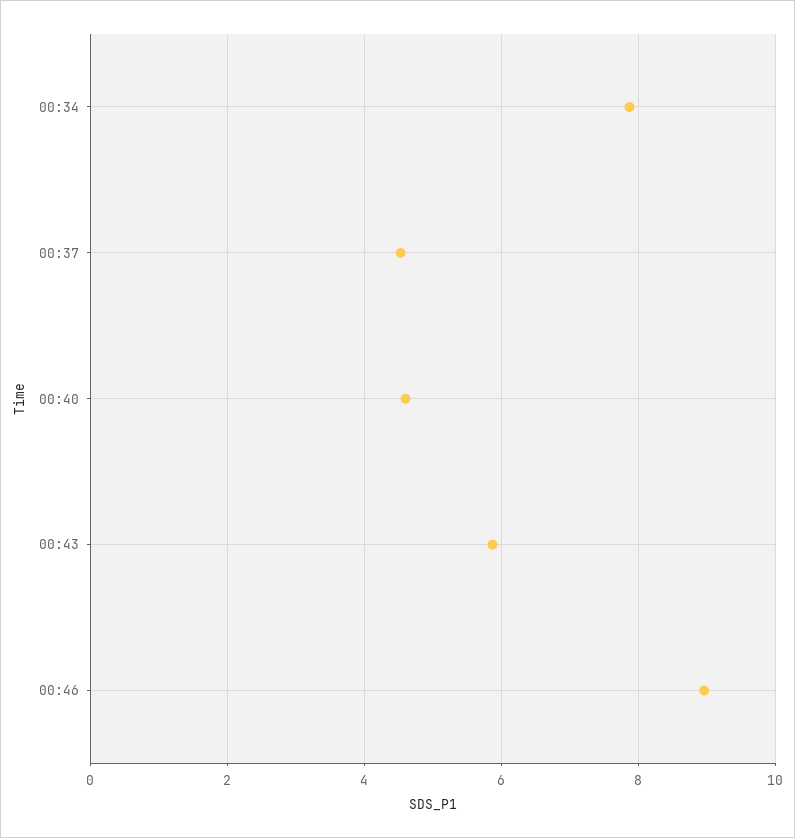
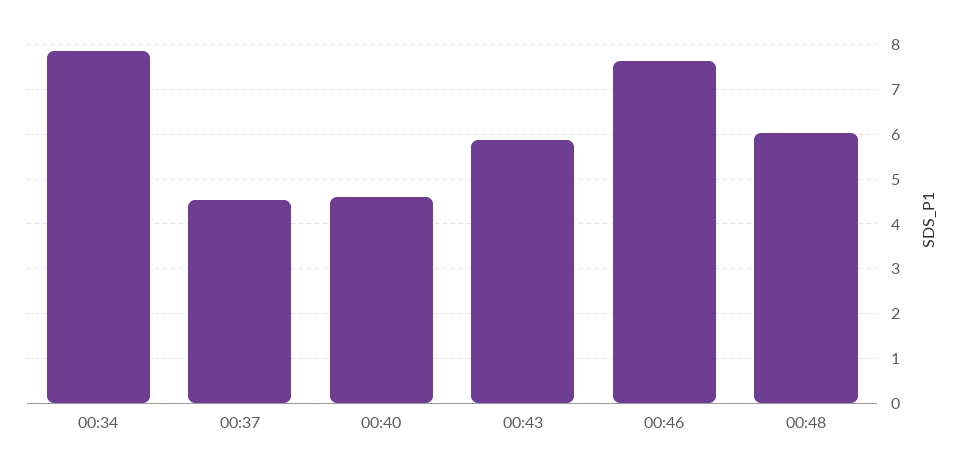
00:46: 9 -> 7.6
00:48: none -> 6

